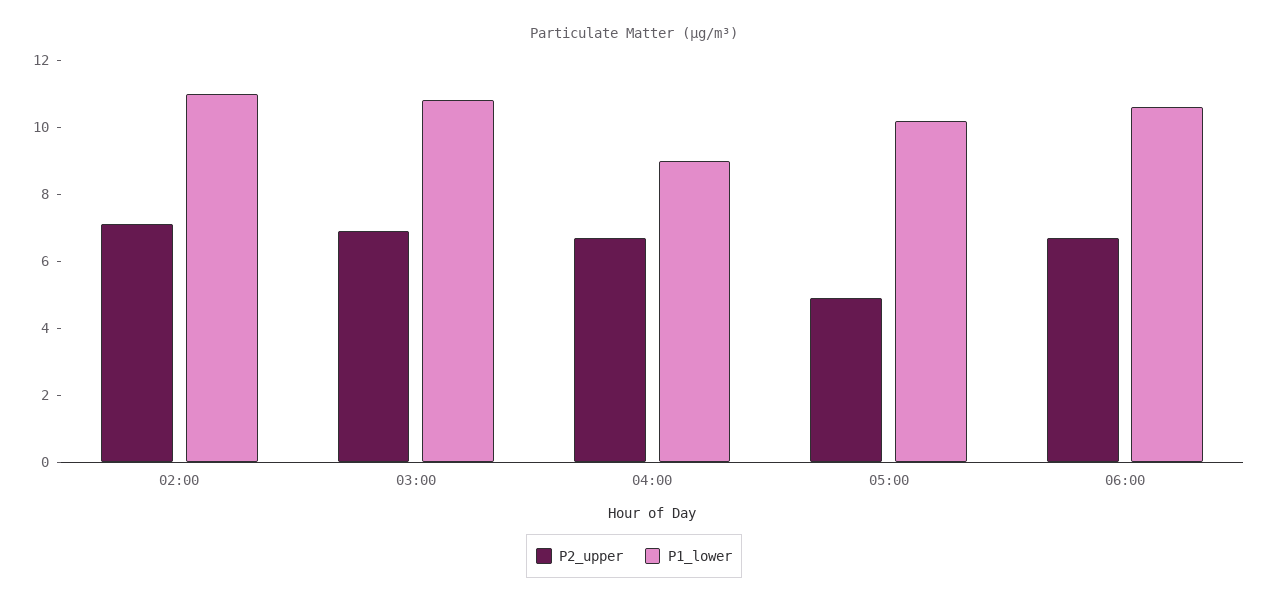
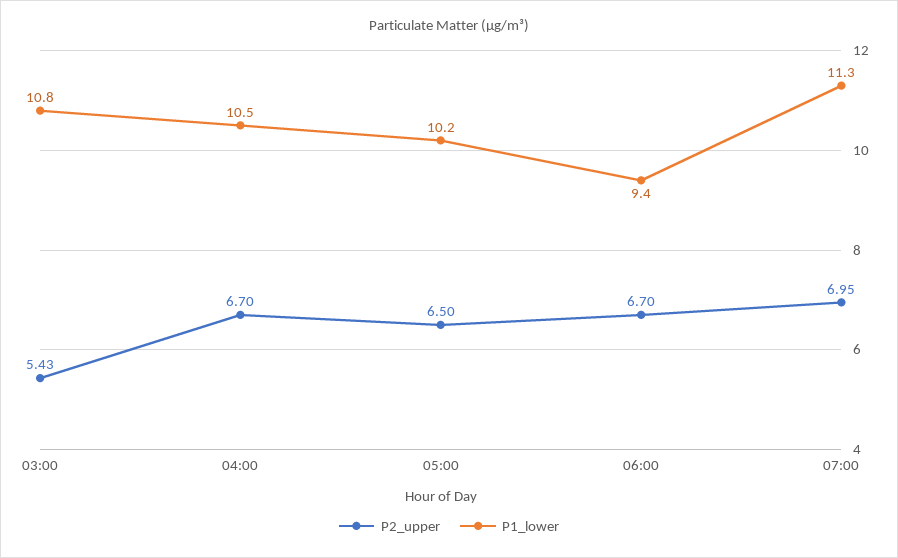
P2_upper, 02:00: 7 -> none
P1_lower, 02:00: 11 -> none
P2_upper, 03:00: 7 -> 5.43
P1_lower, 04:00: 9 -> 10.5
P2_upper, 05:00: 5 -> 6.5
P1_lower, 06:00: 10.5 -> 9.4
P2_upper, 07:00: none -> 6.95
P1_lower, 07:00: none -> 11.3

